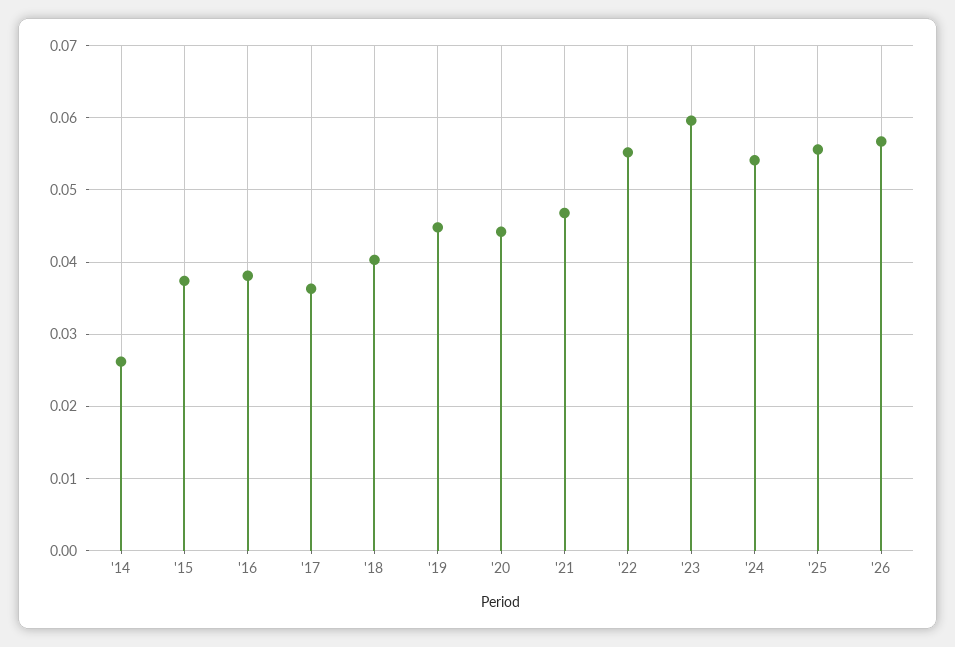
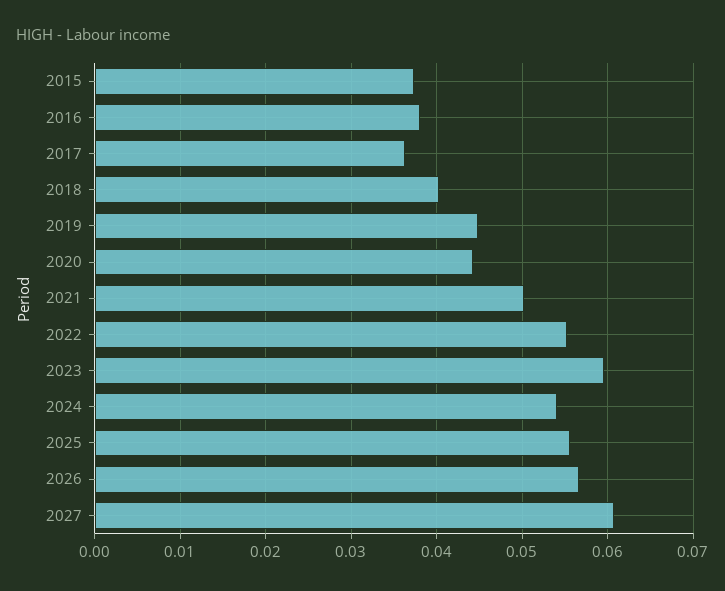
'14: 0.026 -> none
'21: 0.047 -> 0.05
2027: none -> 0.061

